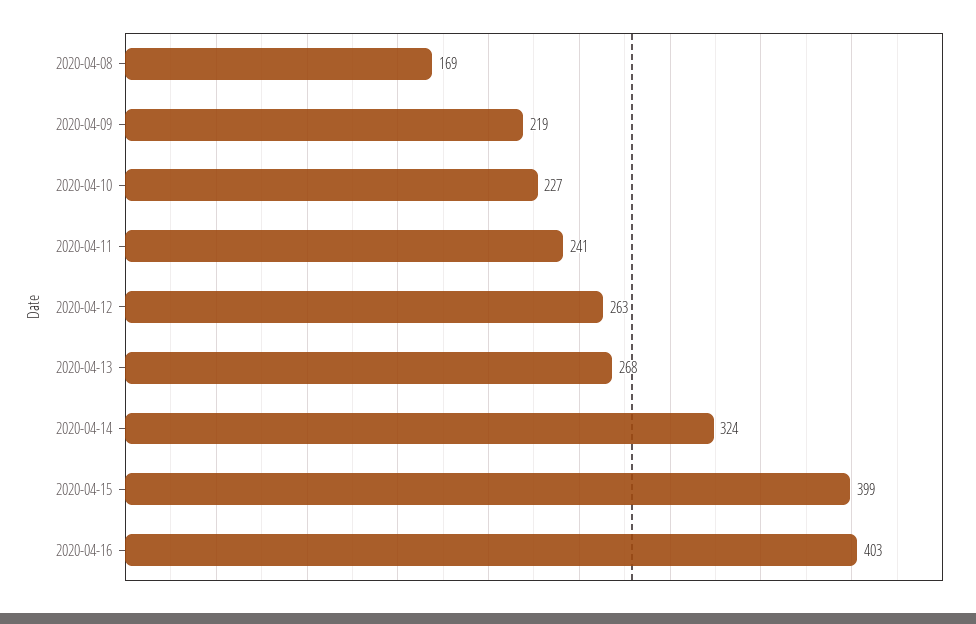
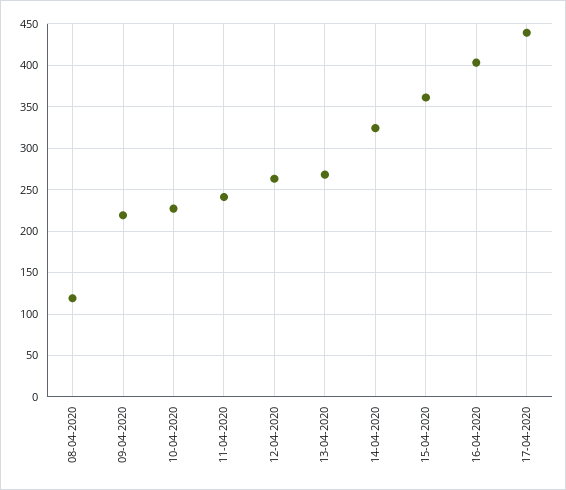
2020-04-08: 169 -> 120
2020-04-15: 399 -> 360
17-04-2020: none -> 440

